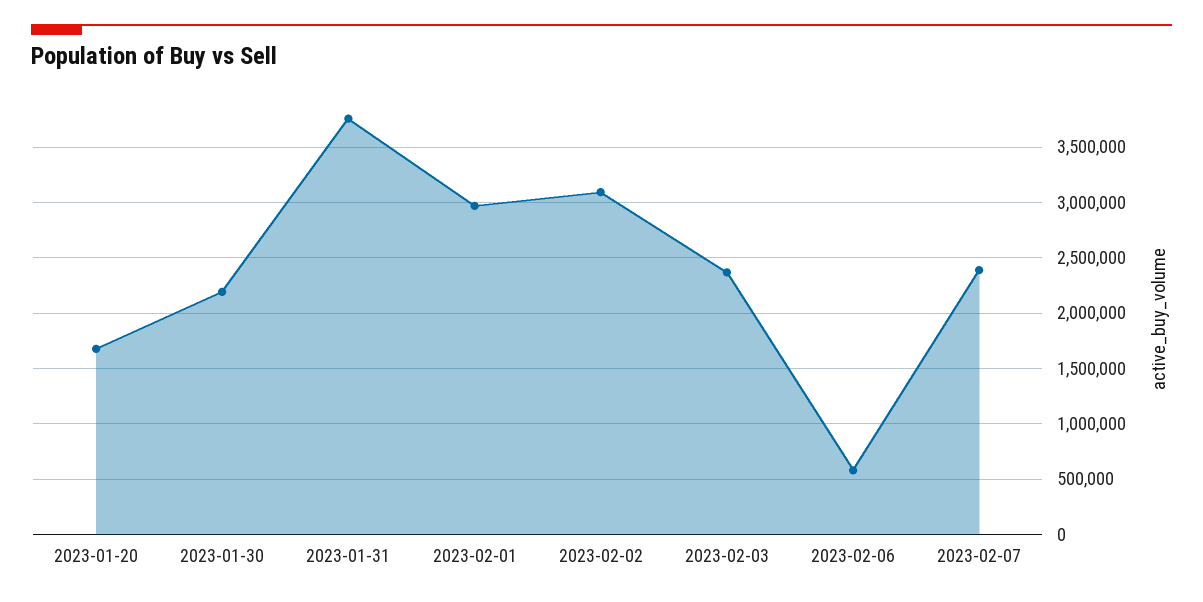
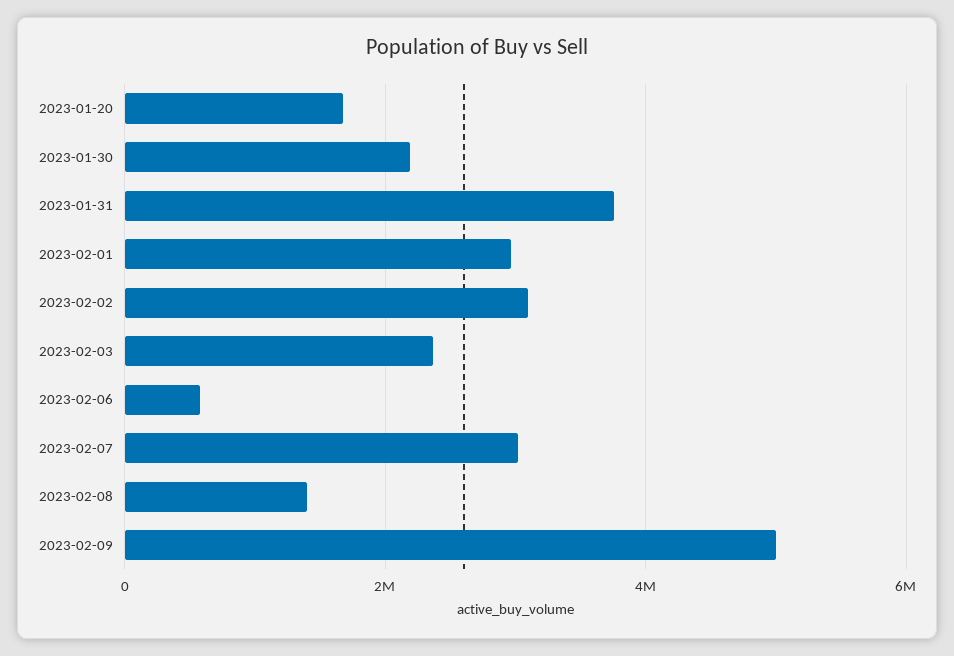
2023-02-07: 2400000 -> 3000000
2023-02-08: none -> 1400000
2023-02-09: none -> 5000000

